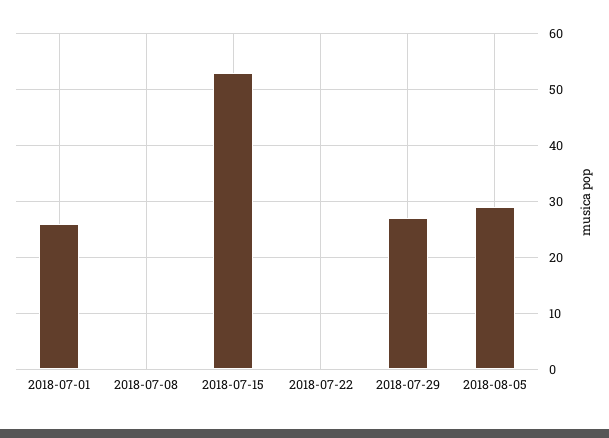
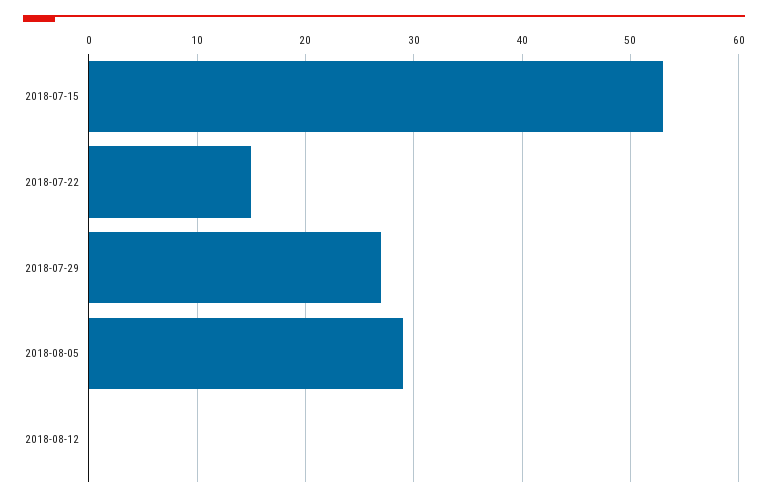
2018-07-01: 25 -> none
2018-07-08: 0 -> none
2018-07-22: 0 -> 15
2018-08-12: none -> 0

